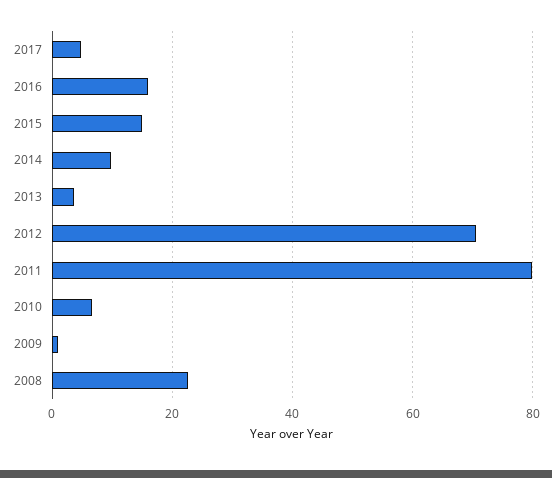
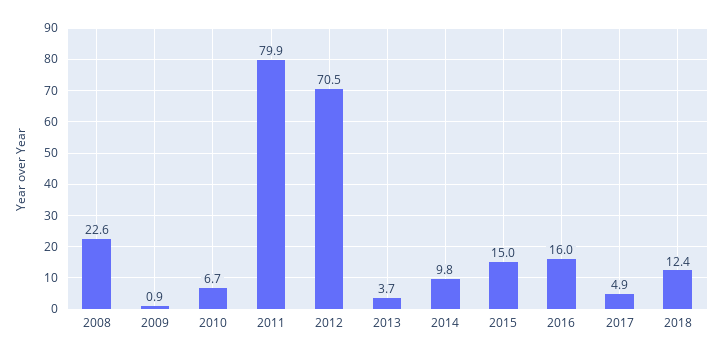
2018: none -> 12.4

